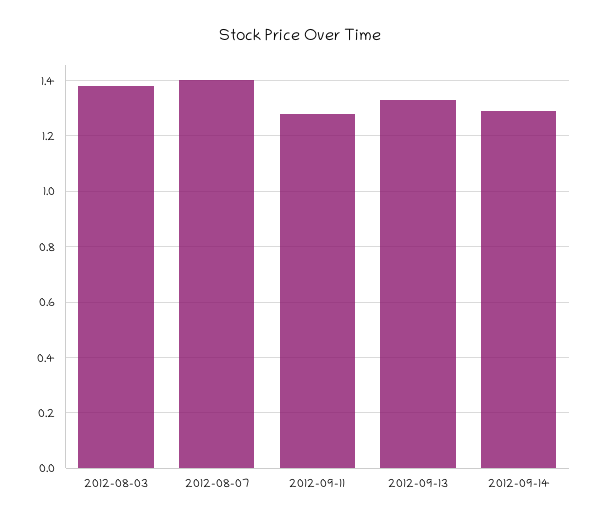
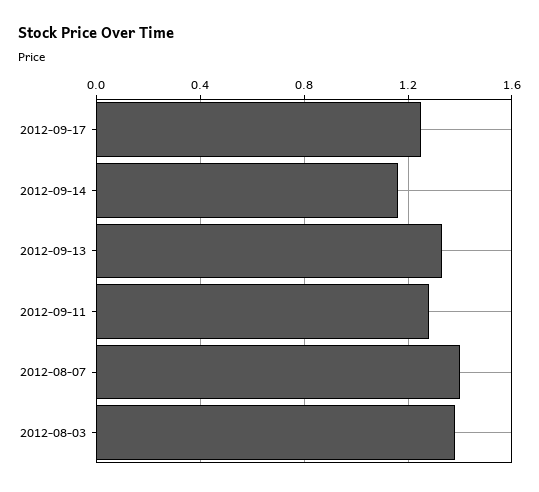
2012-09-14: 1.3 -> 1.15
2012-09-17: none -> 1.25

